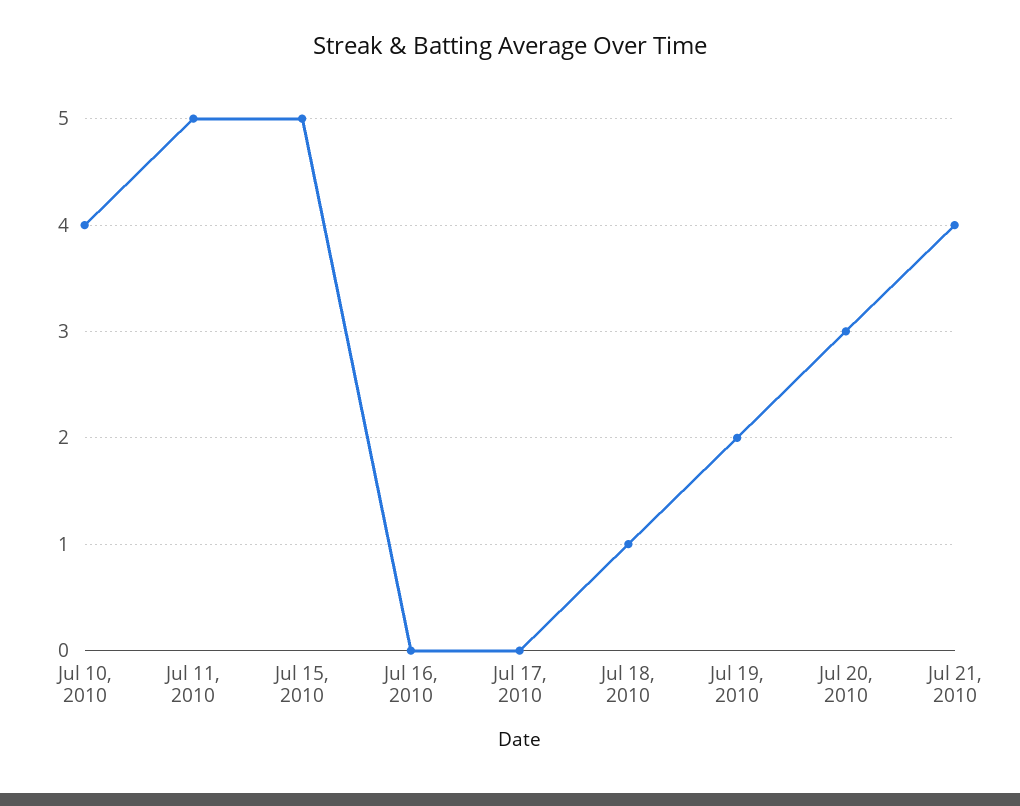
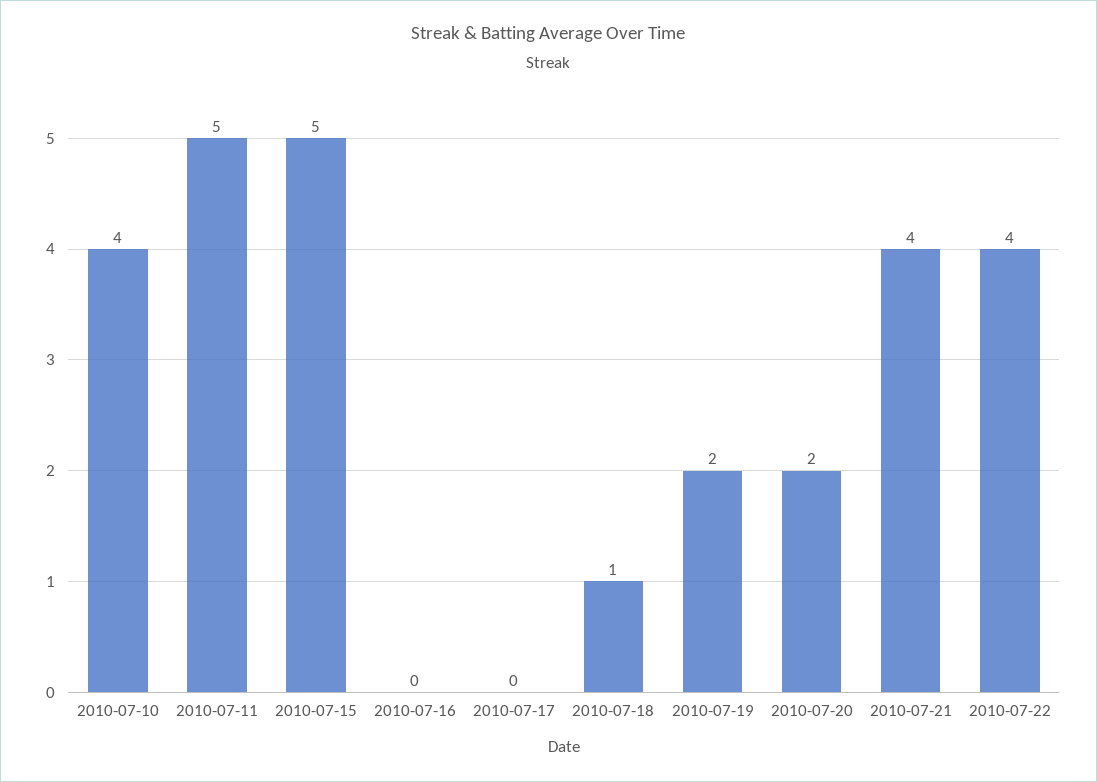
Jul 20, 2010: 3 -> 2
2010-07-22: none -> 4

